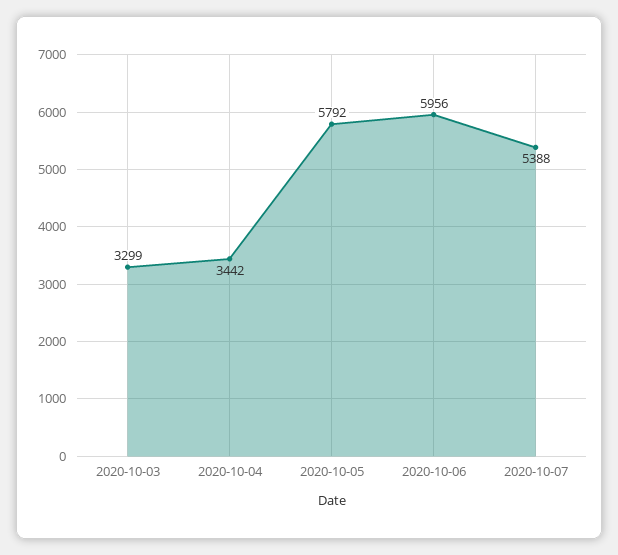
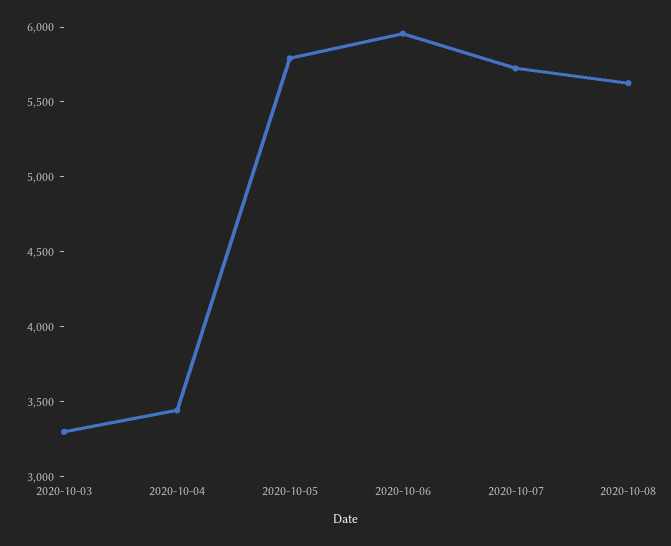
2020-10-07: 5388 -> 5700
2020-10-08: none -> 5600

